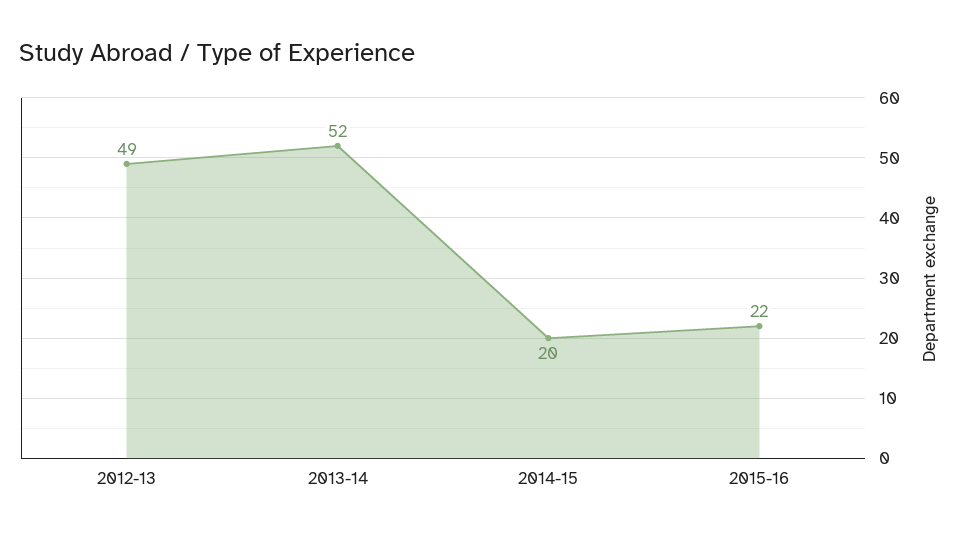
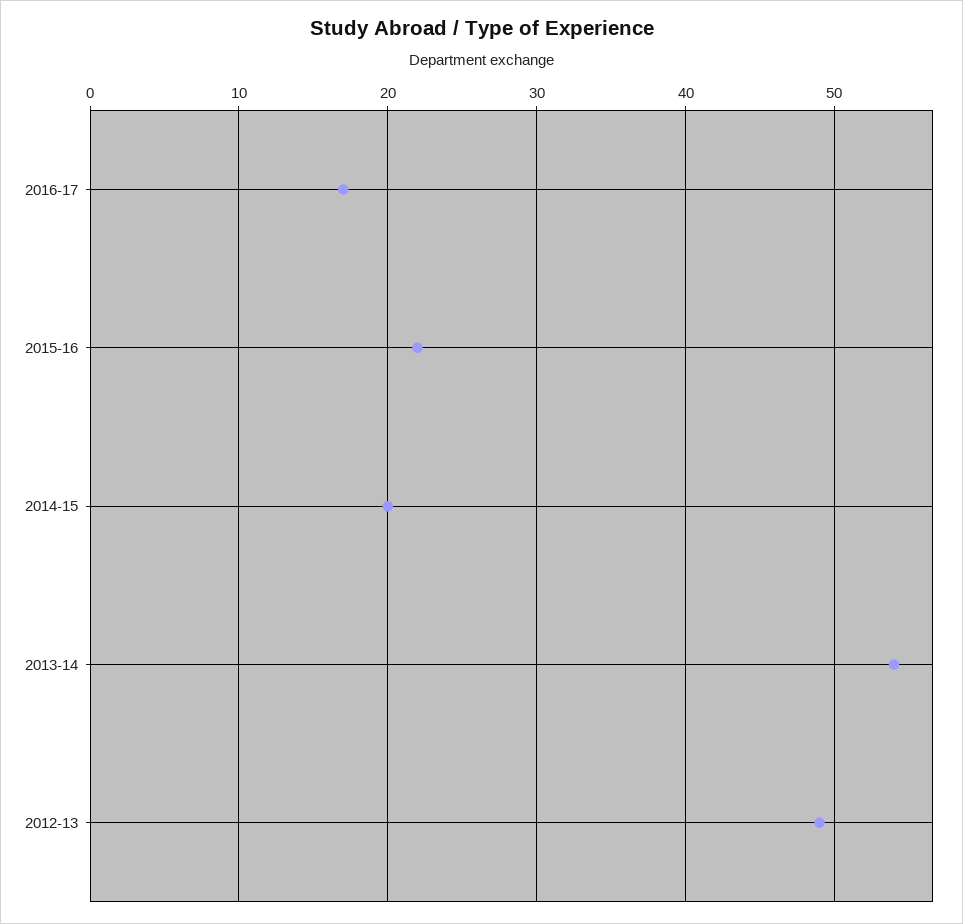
2013-14: 52 -> 54
2016-17: none -> 17

